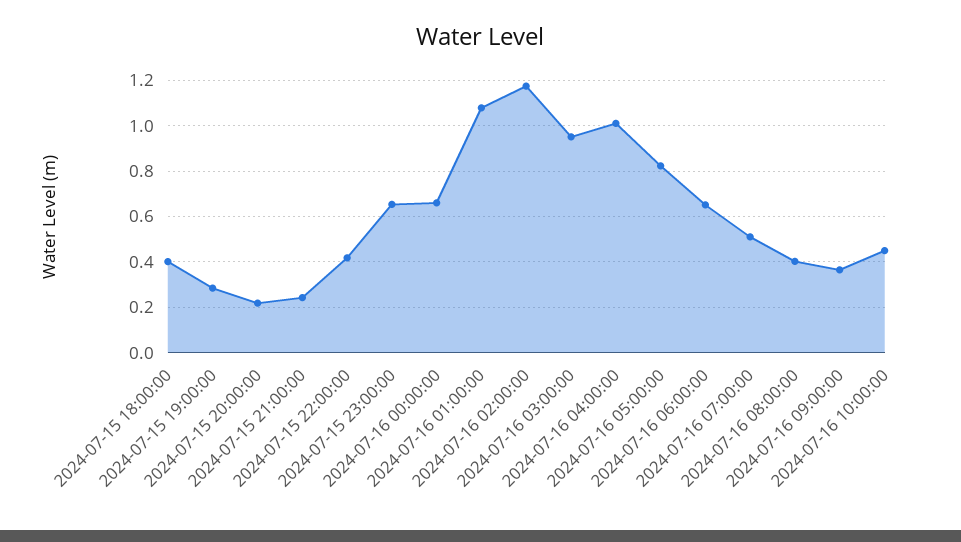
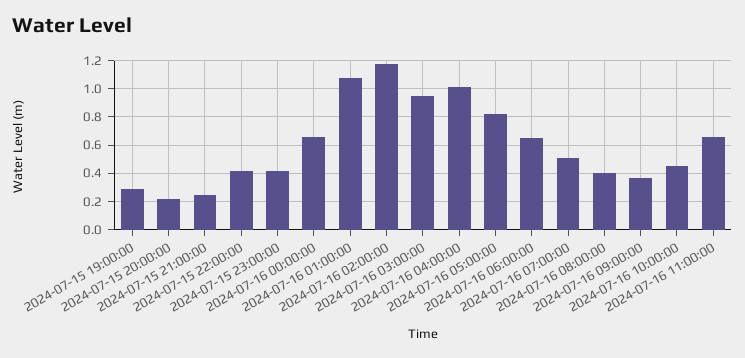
2024-07-15 18:00:00: 0.4 -> none
2024-07-15 23:00:00: 0.65 -> 0.4
2024-07-16 11:00:00: none -> 0.65

